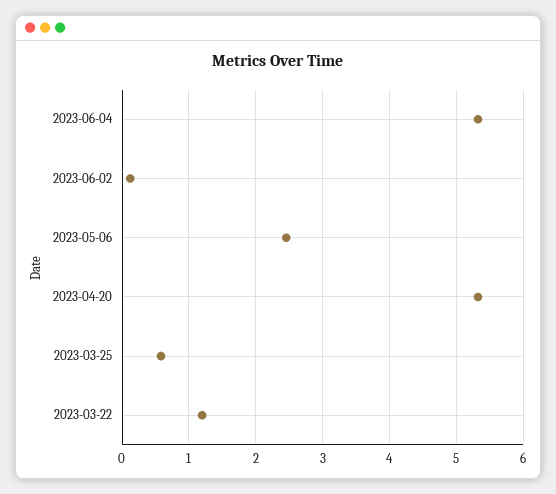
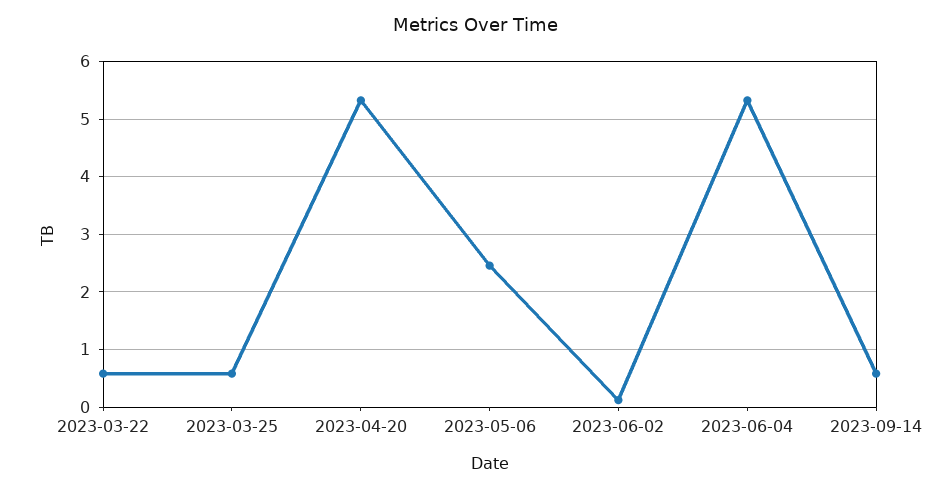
2023-03-22: 1.2 -> 0.6
2023-09-14: none -> 0.6

